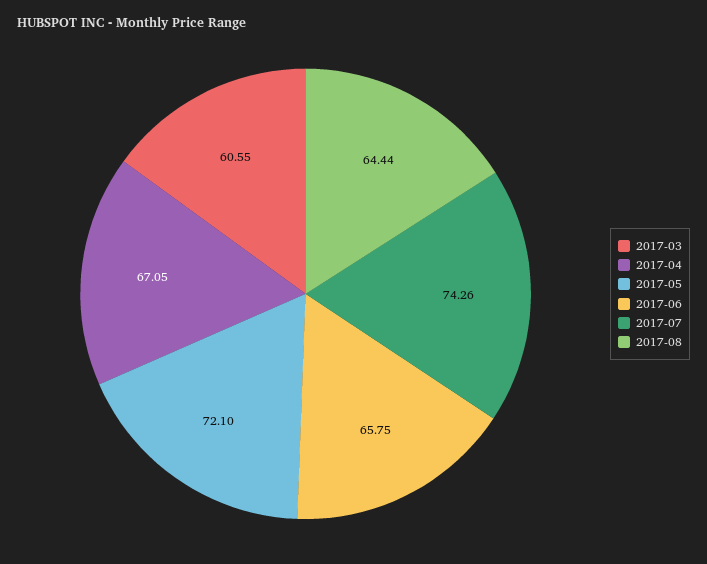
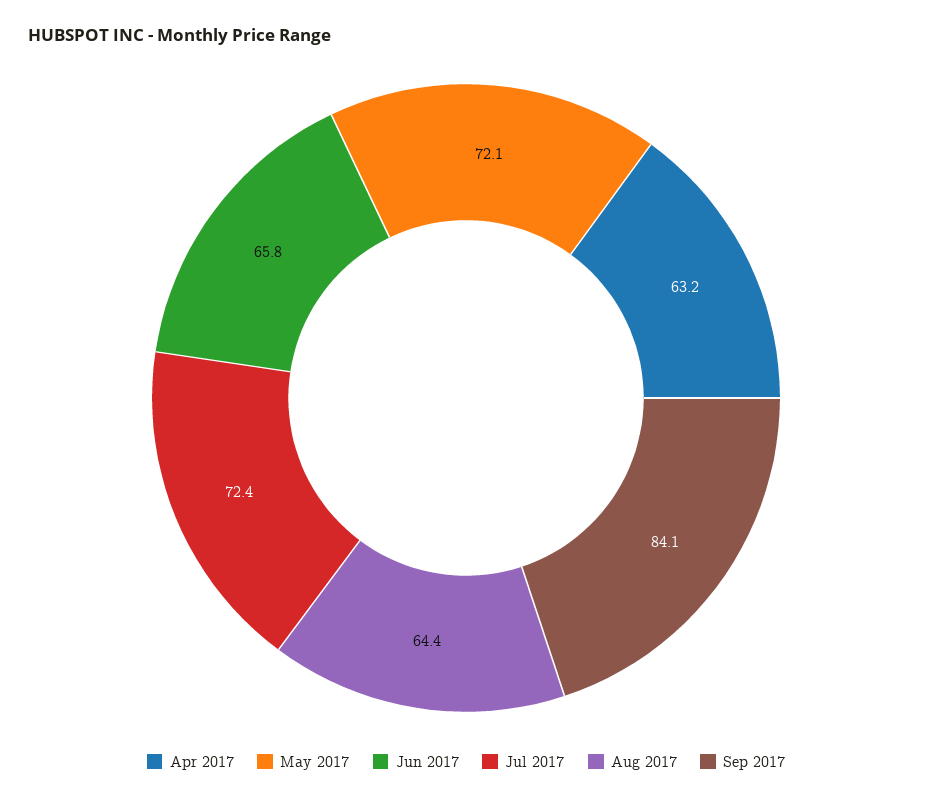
2017-03: 60.55 -> none
2017-04: 67.05 -> 63.2
2017-07: 74.26 -> 72.4
Sep 2017: none -> 84.1

